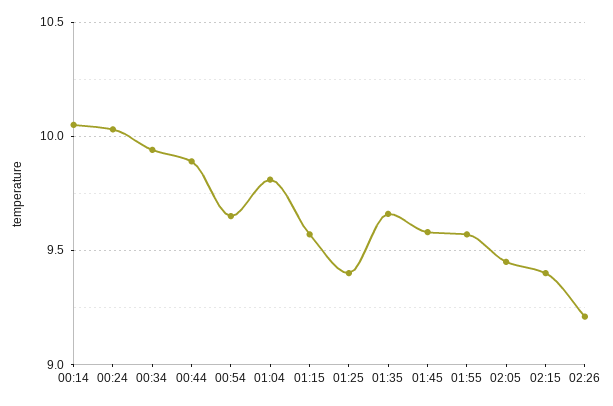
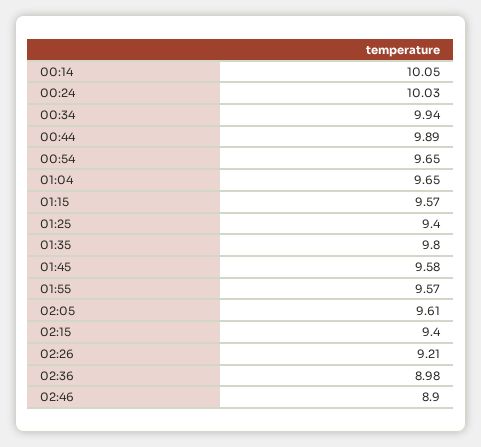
01:04: 9.8 -> 9.65
01:35: 9.65 -> 9.8
02:05: 9.45 -> 9.61
02:36: none -> 8.98
02:46: none -> 8.9

